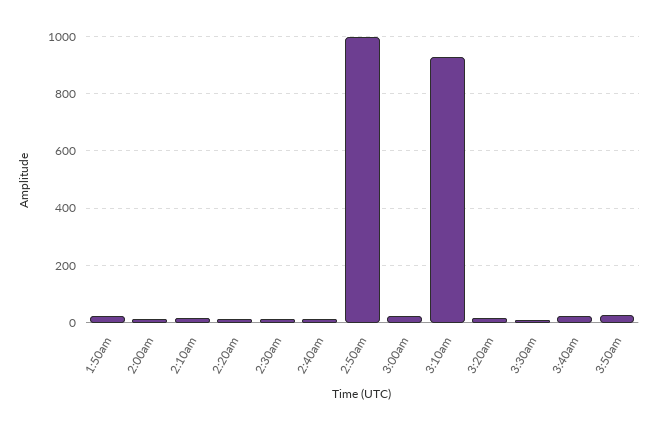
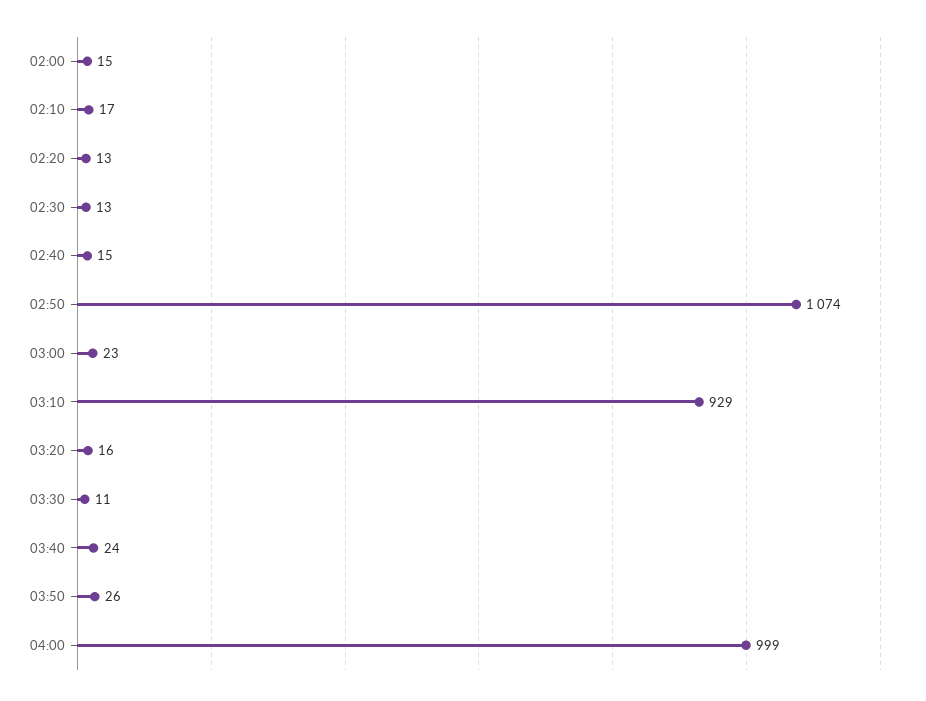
1:50am: 25 -> none
2:50am: 1000 -> 1074
04:00: none -> 999

